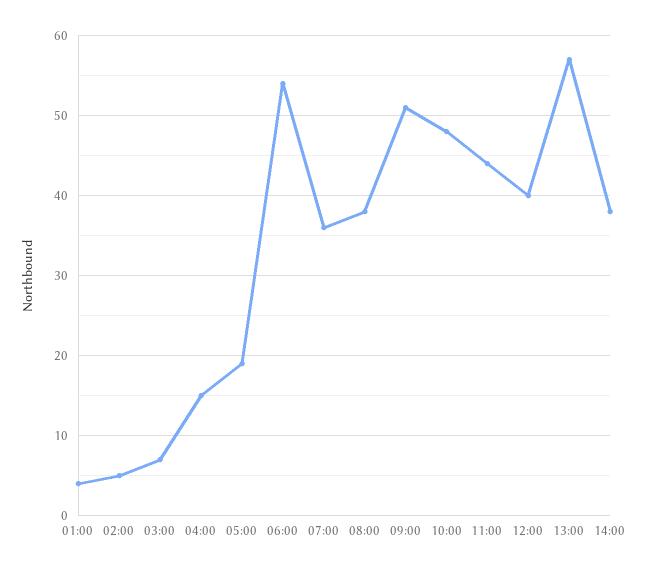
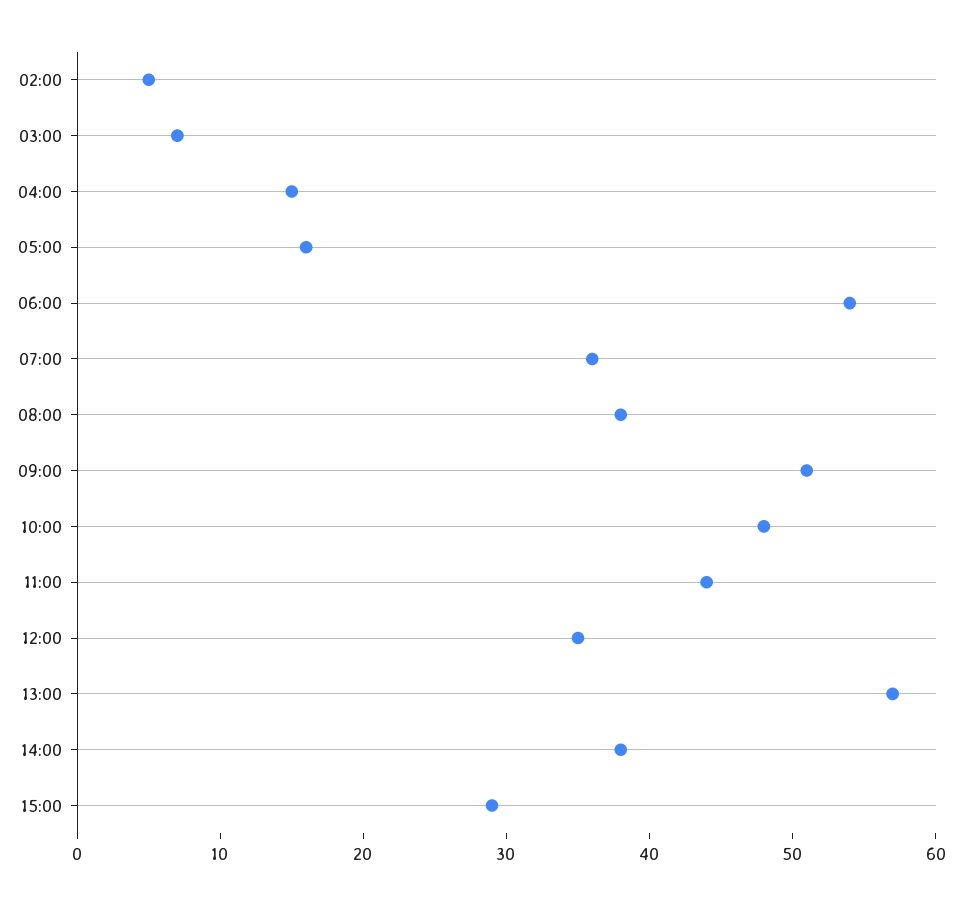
01:00: 4 -> none
05:00: 19 -> 16
12:00: 40 -> 35
15:00: none -> 29

